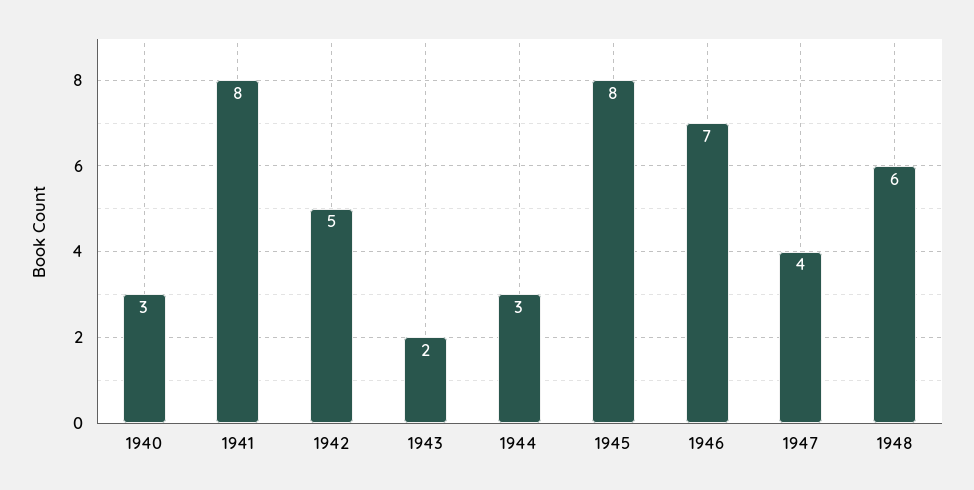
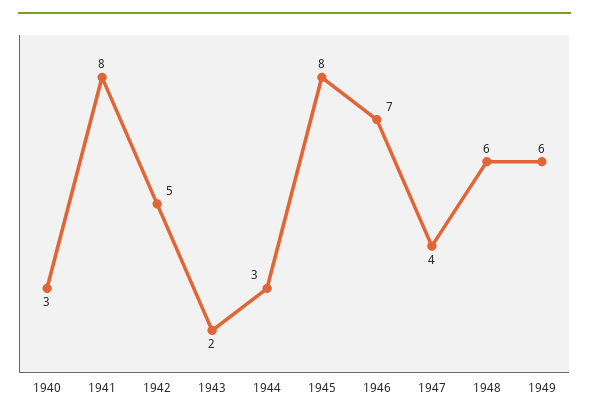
1949: none -> 6

